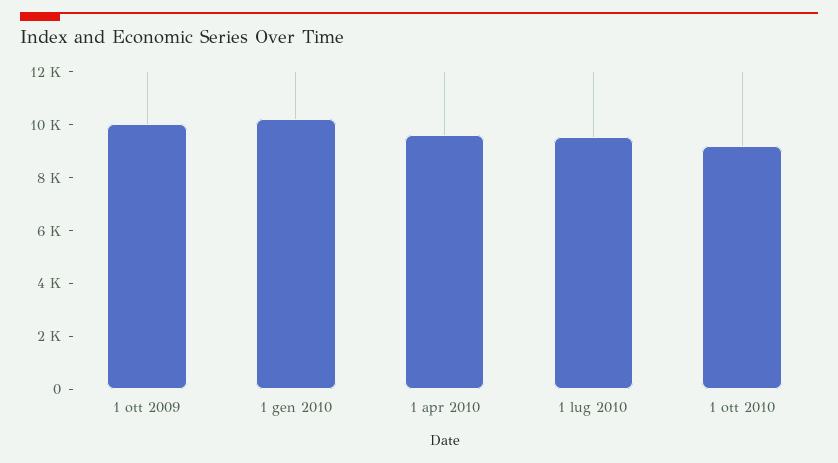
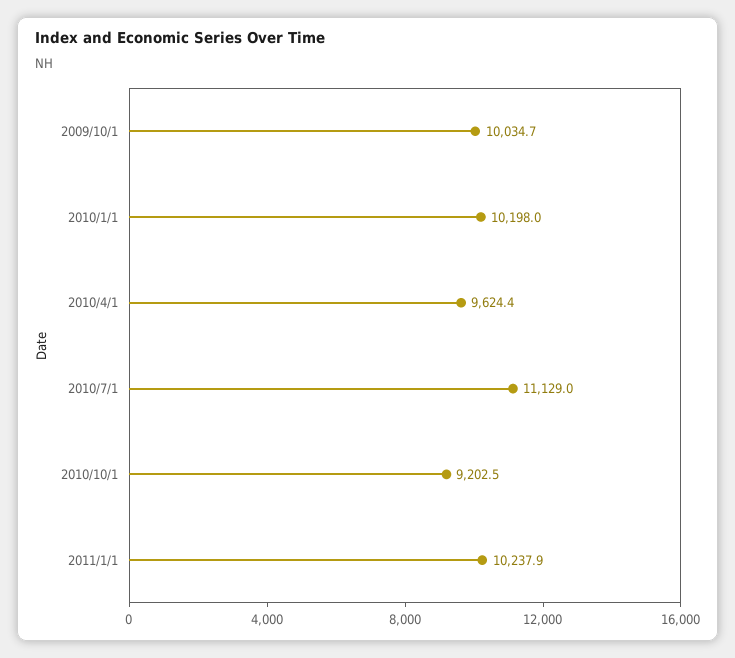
1 lug 2010: 9500 -> 11129
2011/1/1: none -> 10237.9

